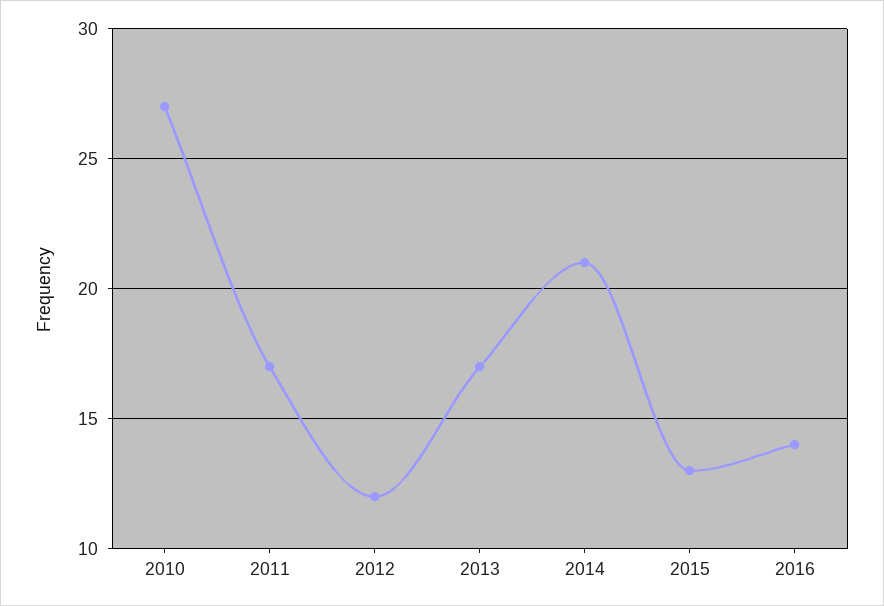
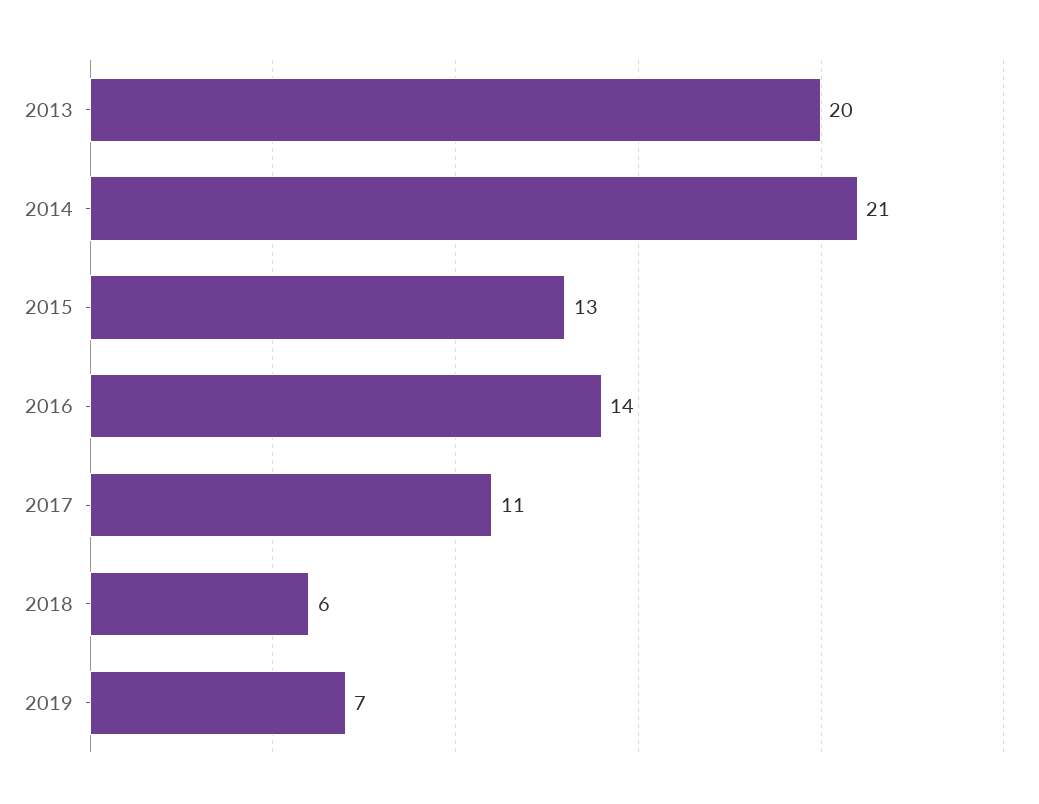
2010: 27 -> none
2011: 17 -> none
2012: 12 -> none
2013: 17 -> 20
2017: none -> 11
2018: none -> 6
2019: none -> 7

